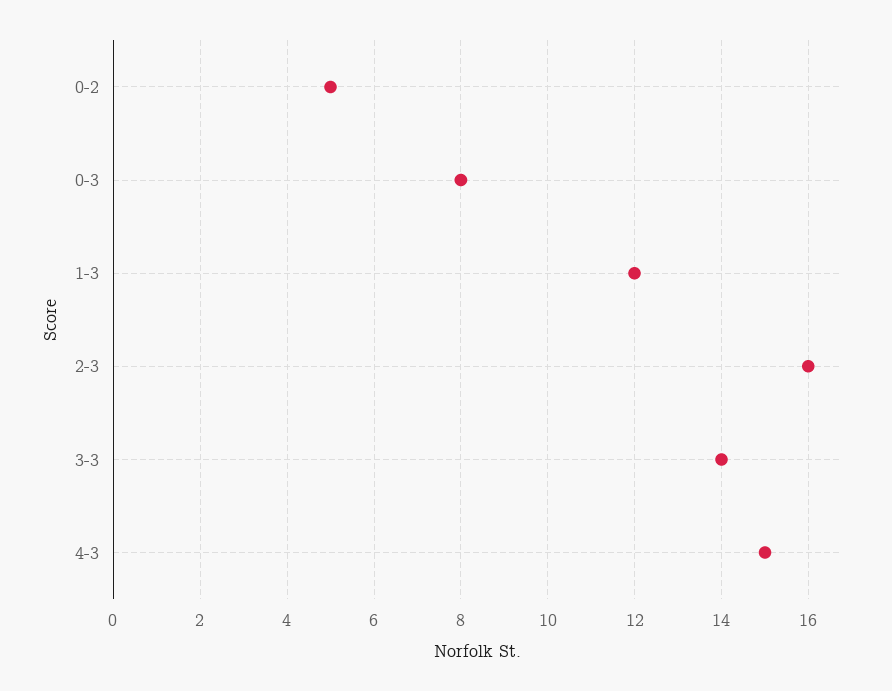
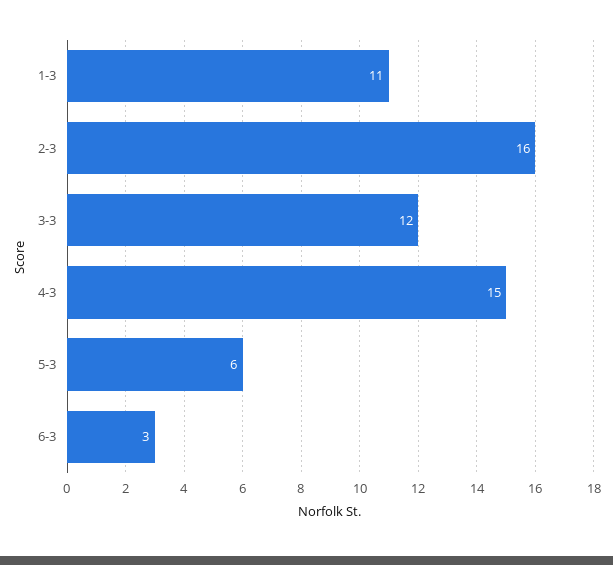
0-2: 5 -> none
0-3: 8 -> none
1-3: 12 -> 11
3-3: 14 -> 12
5-3: none -> 6
6-3: none -> 3

